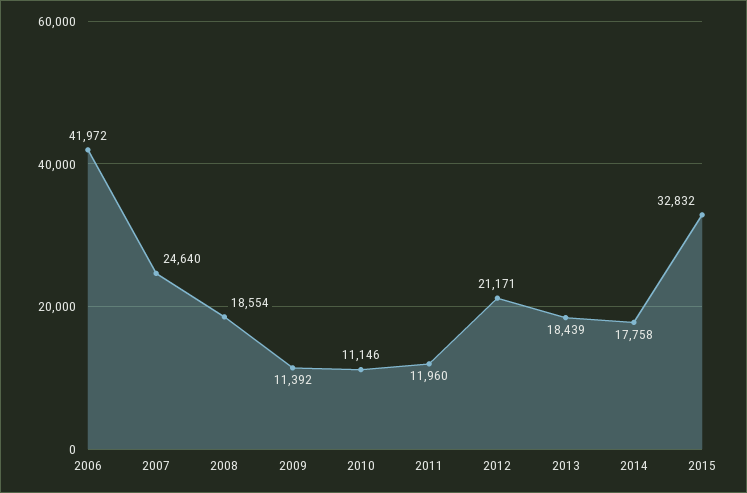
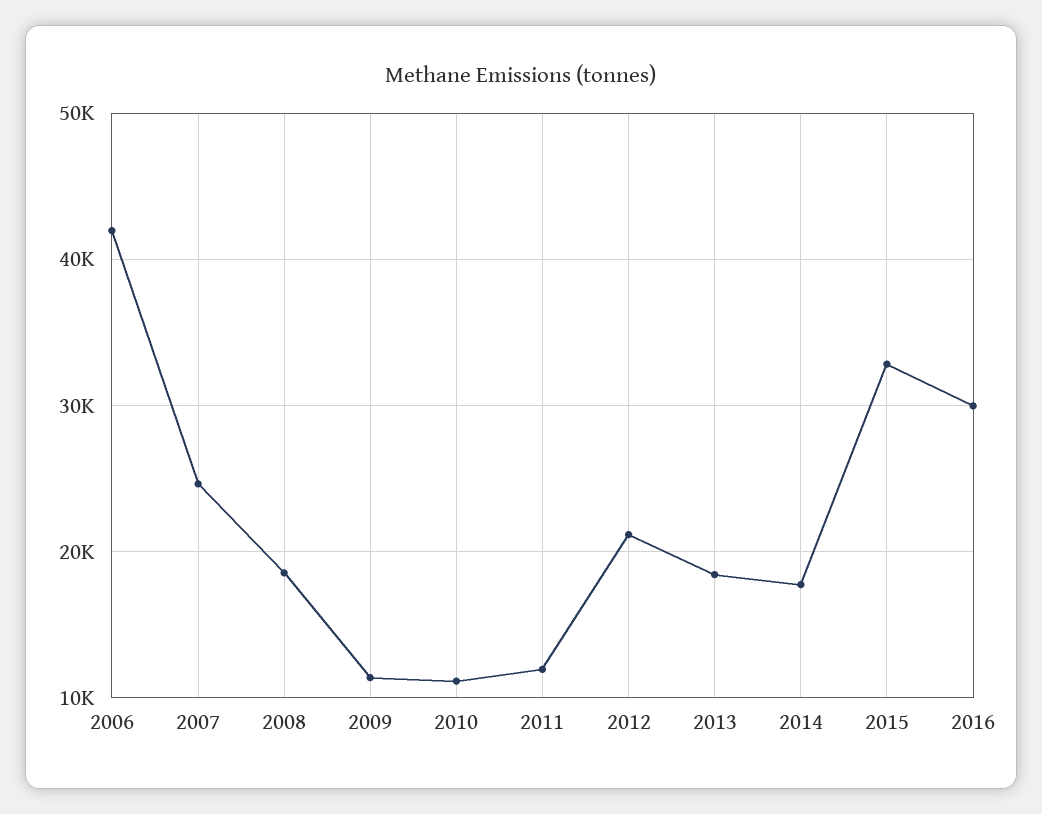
2016: none -> 30000

